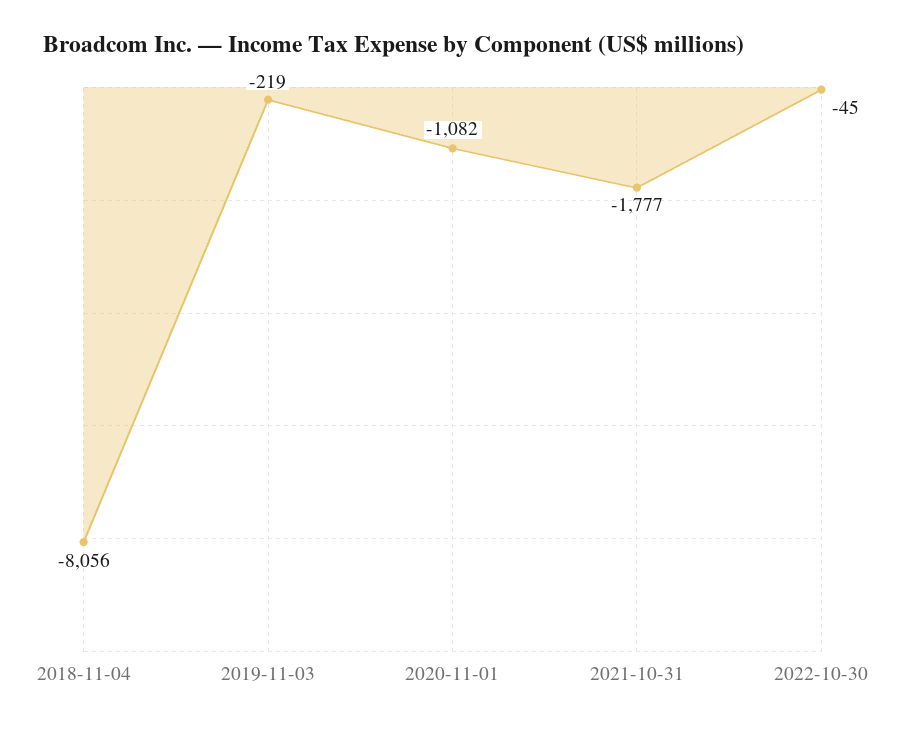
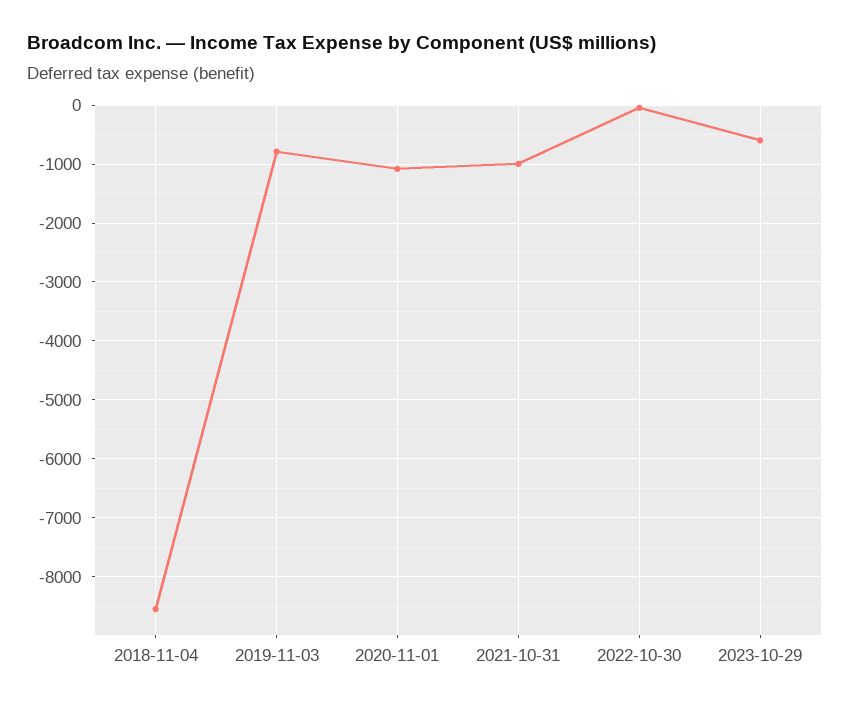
2018-11-04: -8056 -> -8600
2019-11-03: -219 -> -800
2021-10-31: -1777 -> -1000
2023-10-29: none -> -600

